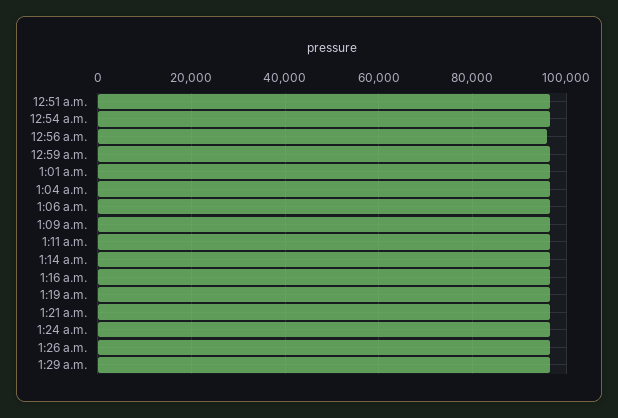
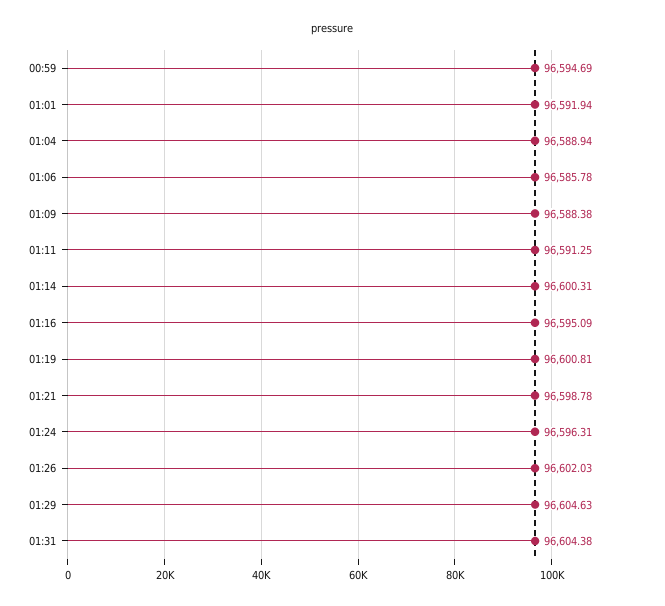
12:51 a.m.: 96000 -> none
12:54 a.m.: 96000 -> none
12:56 a.m.: 96000 -> none
01:31: none -> 96604.38

